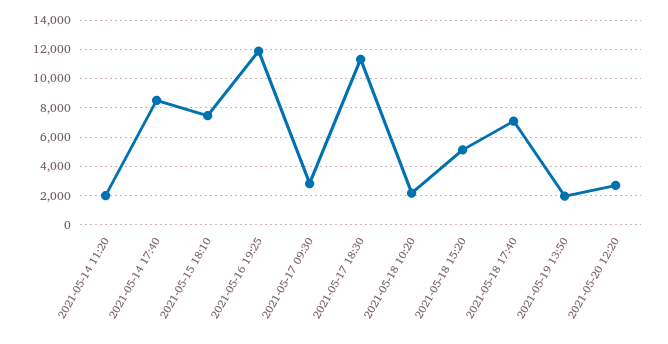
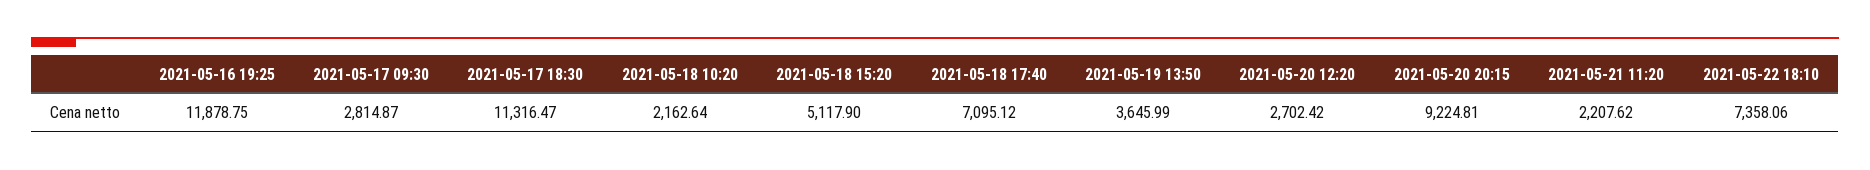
2021-05-14 11:20: 2000 -> none
2021-05-14 17:40: 8500 -> none
2021-05-15 18:10: 7500 -> none
2021-05-19 13:50: 2000 -> 3645.99
2021-05-20 20:15: none -> 9224.81
2021-05-21 11:20: none -> 2207.62
2021-05-22 18:10: none -> 7358.06

